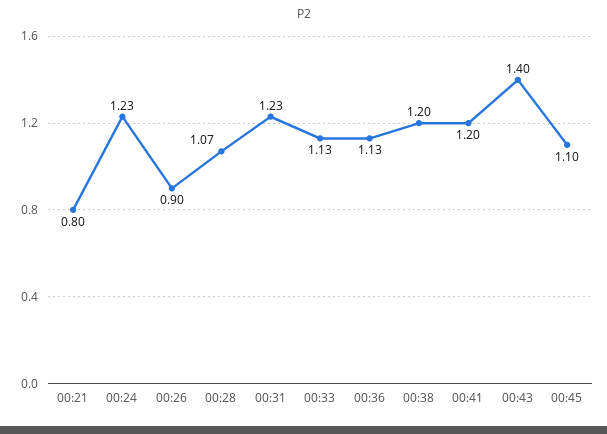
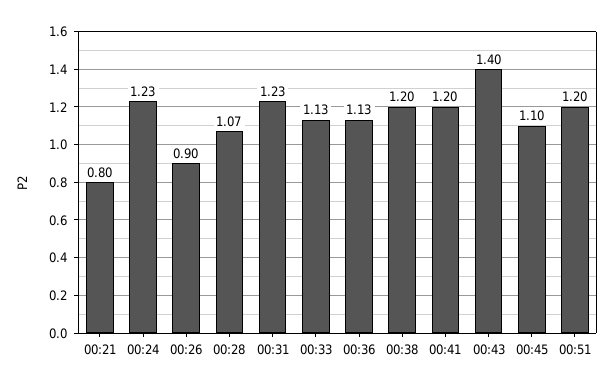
00:51: none -> 1.2

